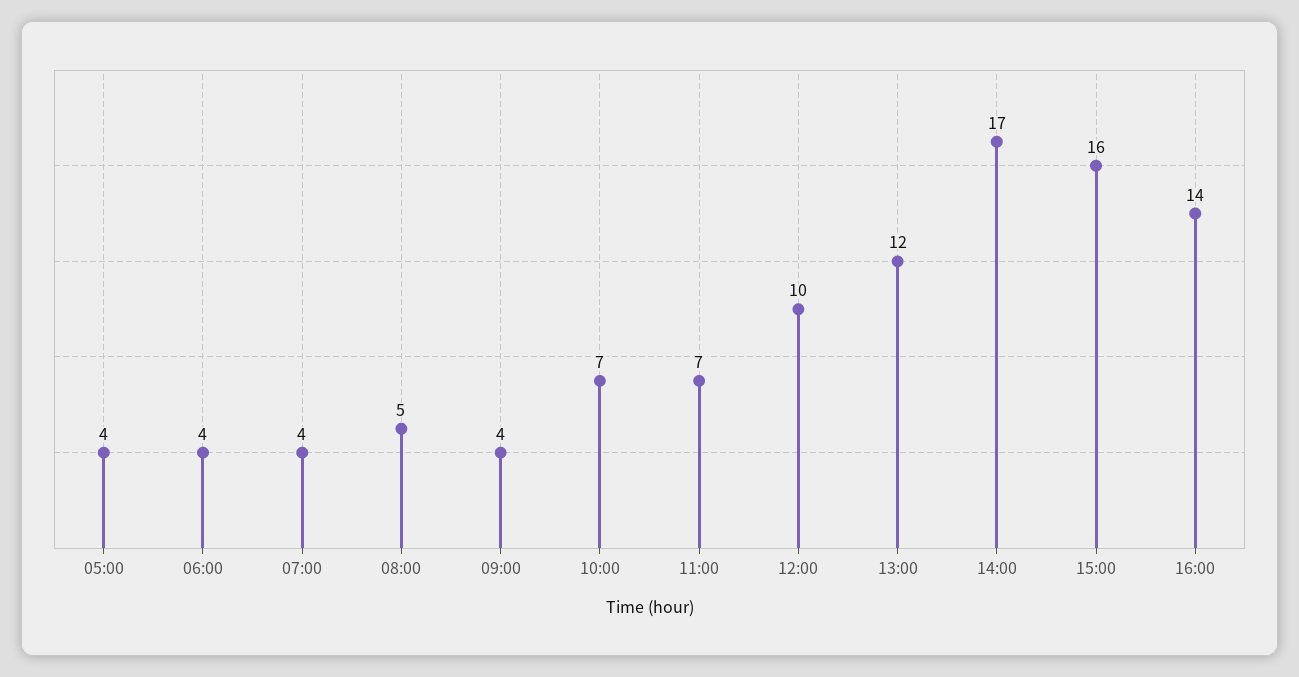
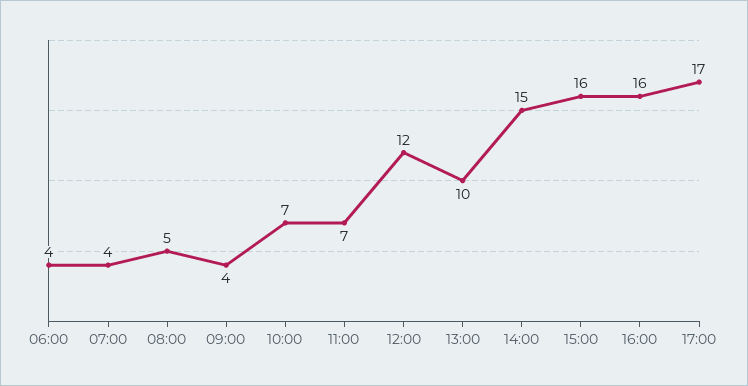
05:00: 4 -> none
12:00: 10 -> 12
13:00: 12 -> 10
14:00: 17 -> 15
16:00: 14 -> 16
17:00: none -> 17

